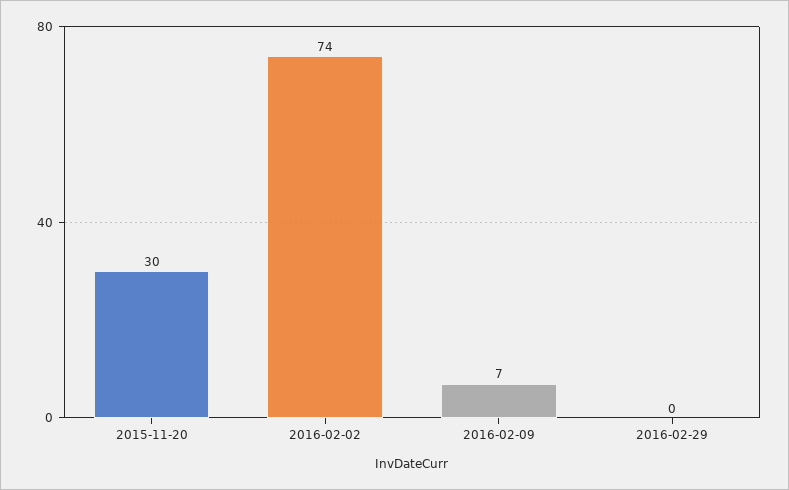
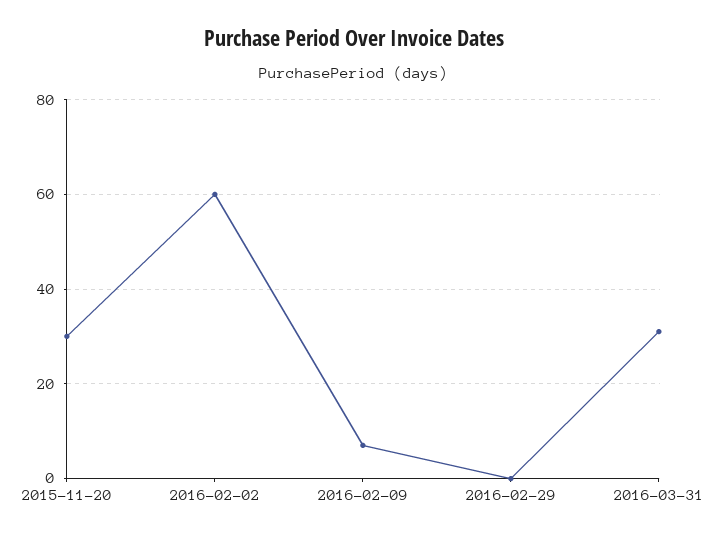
2016-02-02: 74 -> 60
2016-03-31: none -> 30

